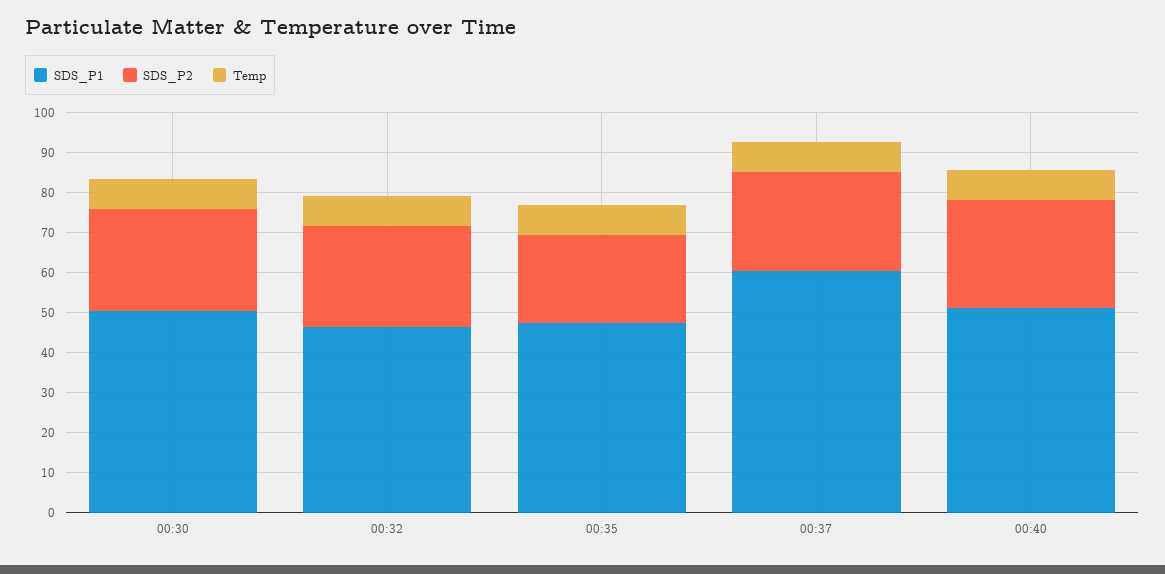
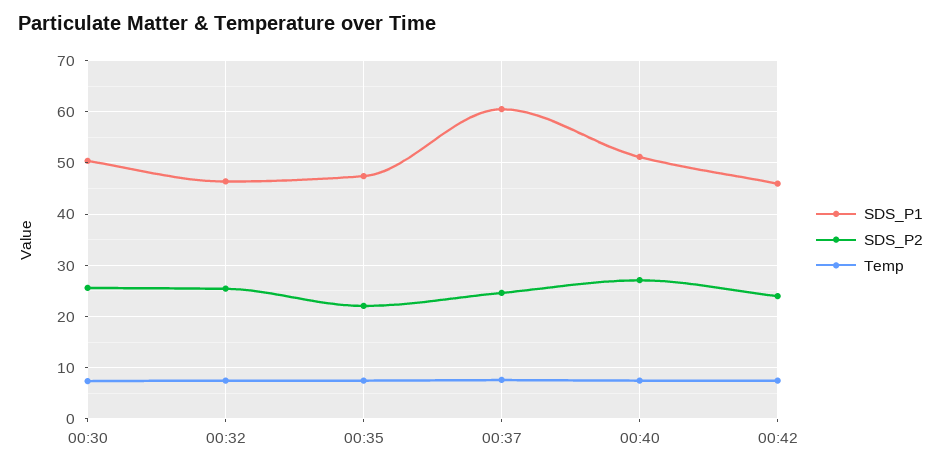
SDS_P1, 00:42: none -> 46
SDS_P2, 00:42: none -> 24
Temp, 00:42: none -> 8

